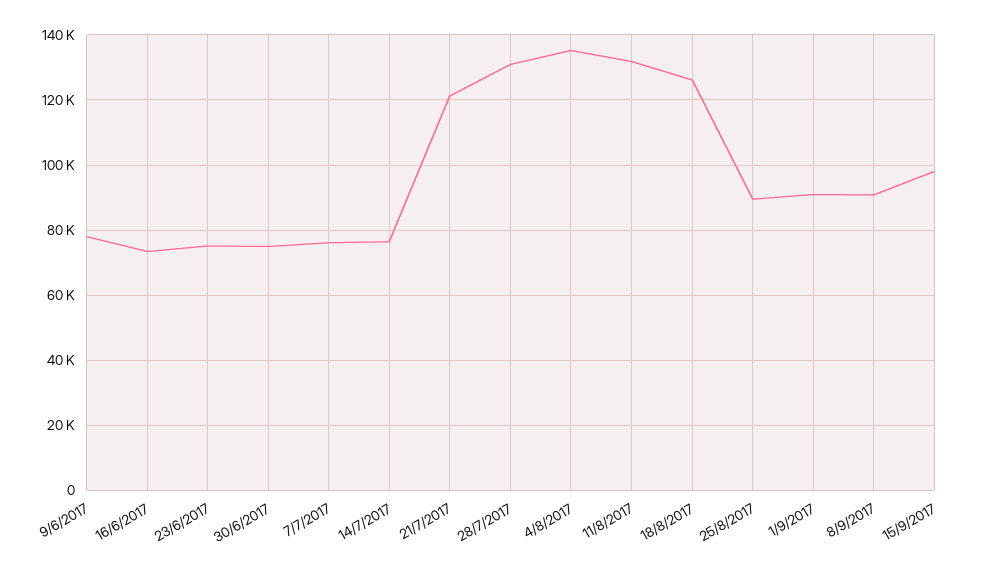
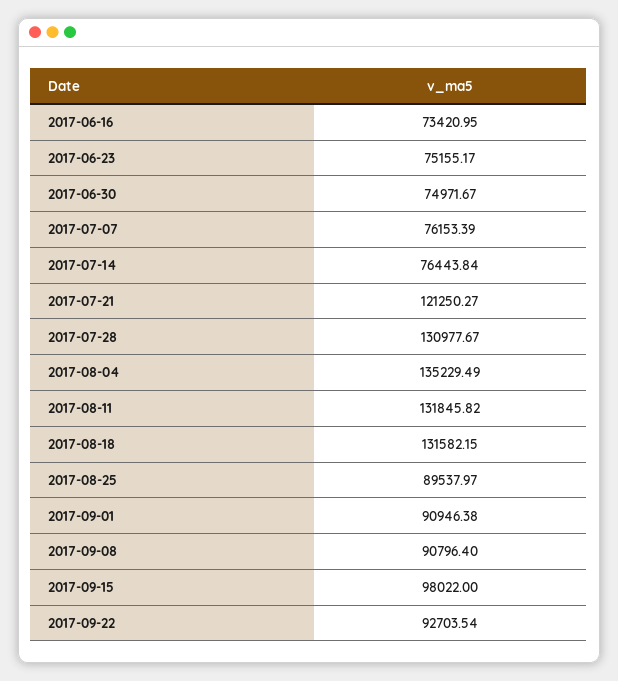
9/6/2017: 78000 -> none
18/8/2017: 126000 -> 131582.15
2017-09-22: none -> 92703.54

